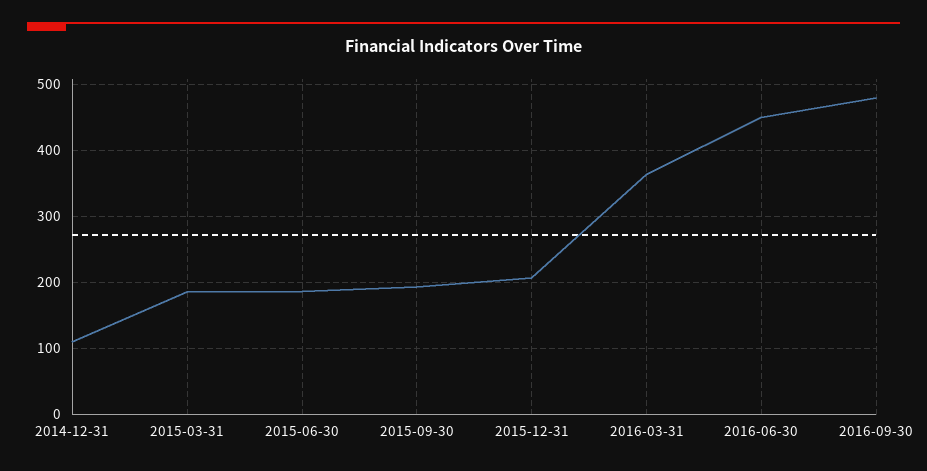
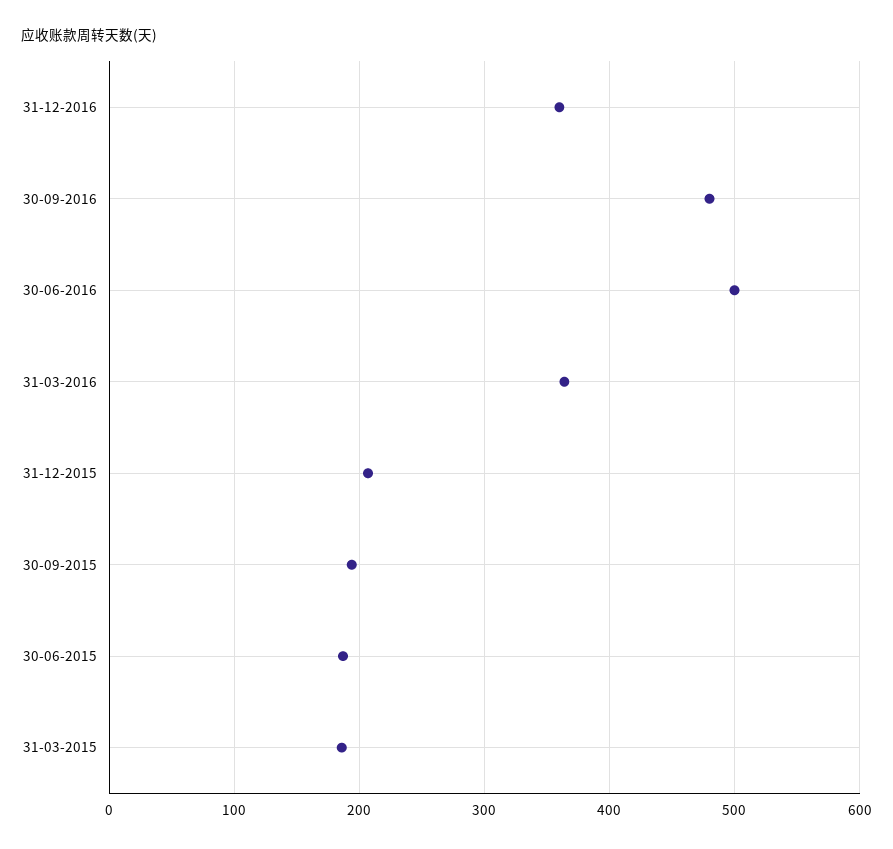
2014-12-31: 110 -> none
2016-06-30: 450 -> 500
31-12-2016: none -> 360

